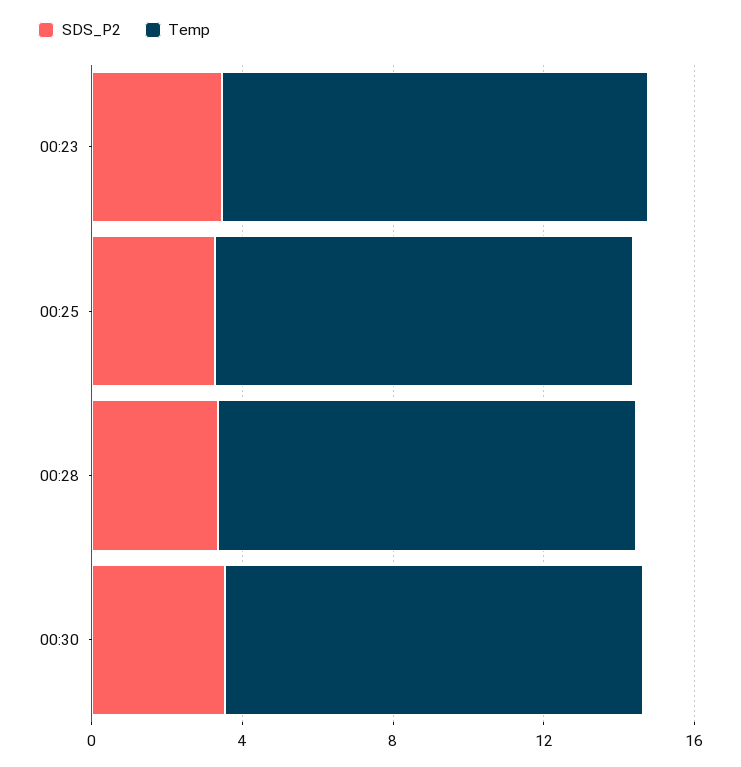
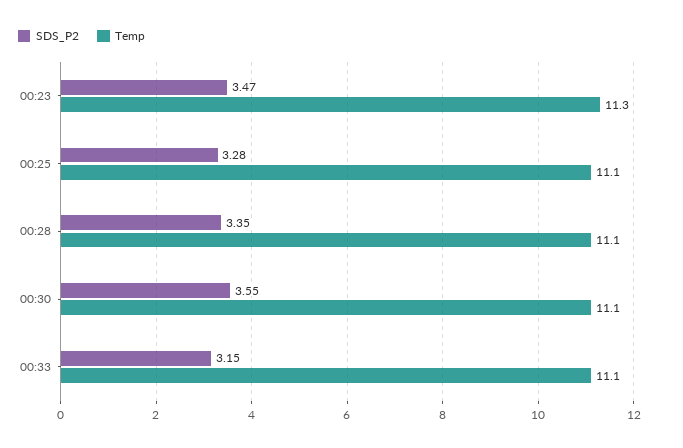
SDS_P2, 00:33: none -> 3.15
Temp, 00:33: none -> 11.1

